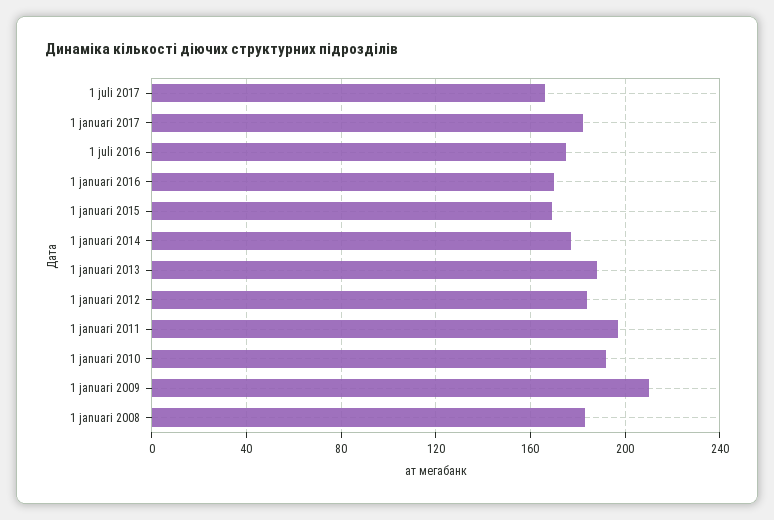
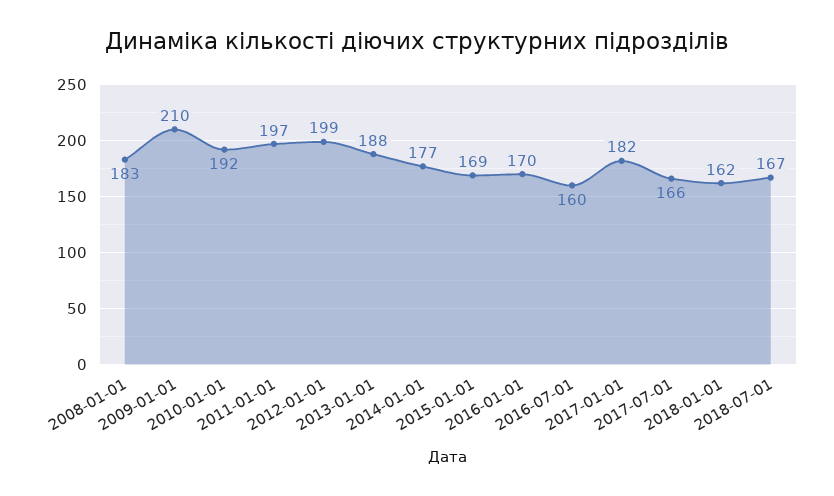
1 juli 2016: 175 -> 160
1 januari 2012: 185 -> 199
2018-01-01: none -> 162
2018-07-01: none -> 167

